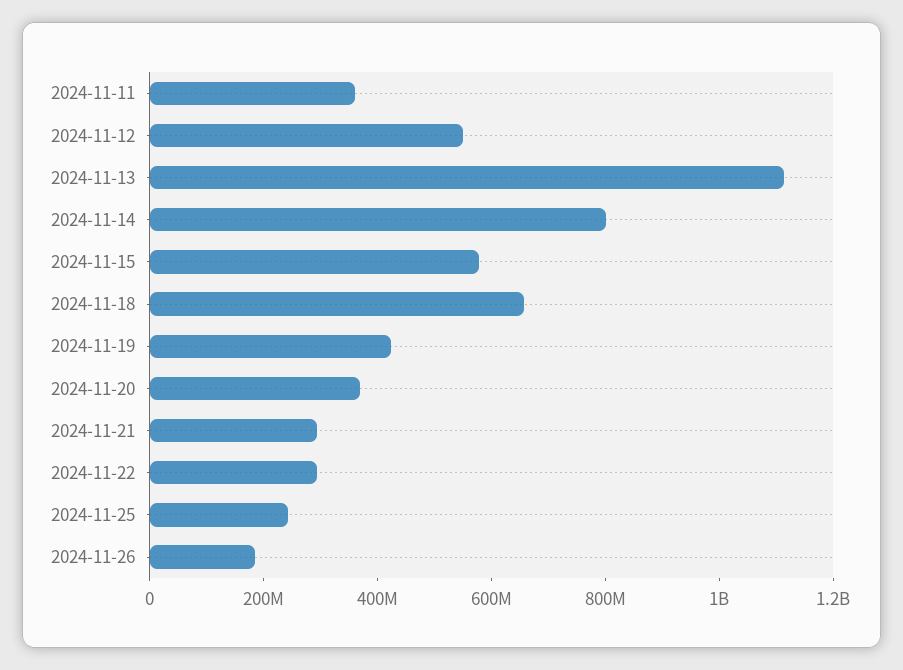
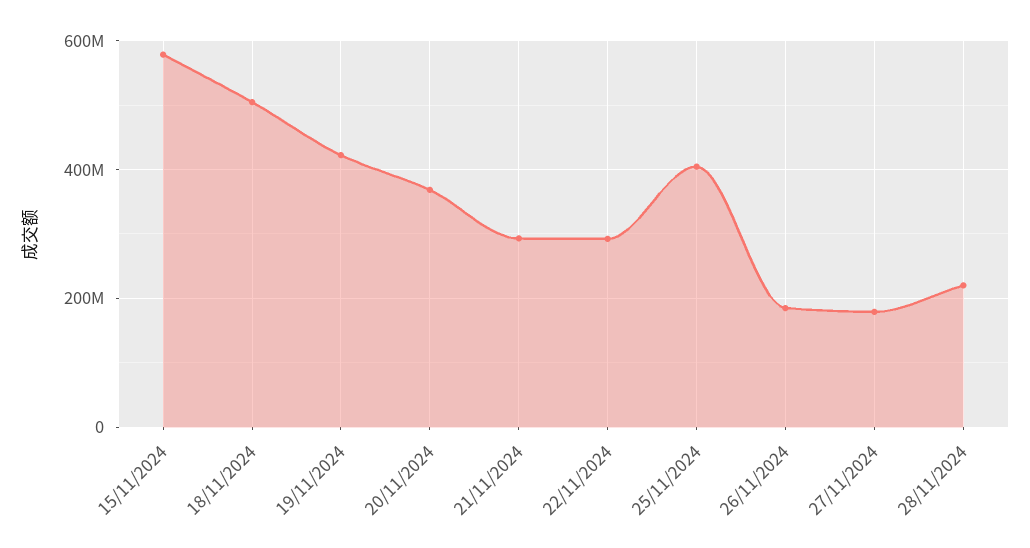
2024-11-11: 350000000 -> none
2024-11-12: 550000000 -> none
2024-11-13: 1100000000 -> none
2024-11-14: 800000000 -> none
2024-11-18: 650000000 -> 500000000
2024-11-25: 250000000 -> 400000000
27/11/2024: none -> 180000000
28/11/2024: none -> 220000000

